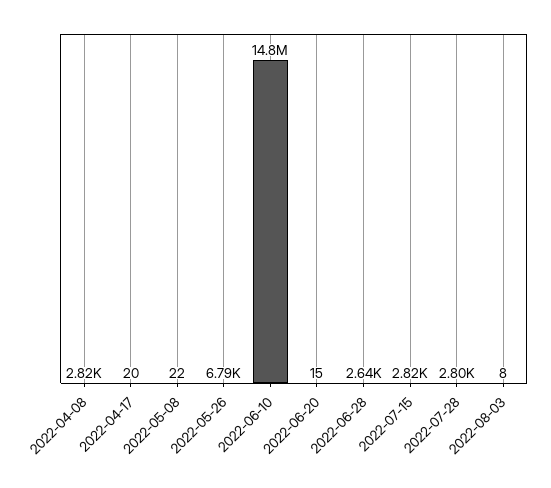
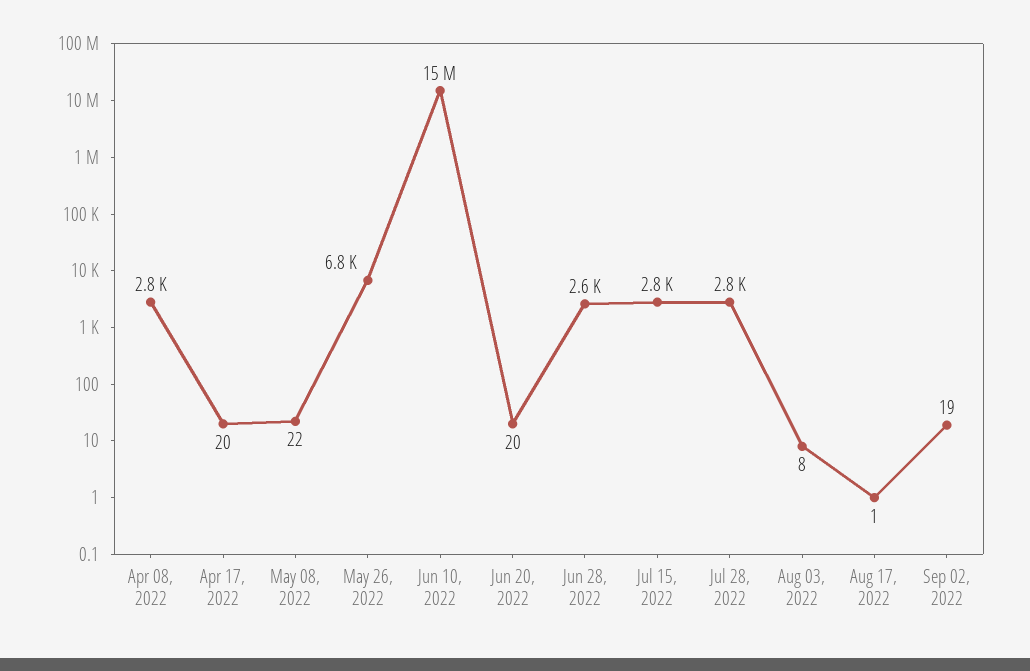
2022-06-20: 15 -> 20
Aug 17, 2022: none -> 1
Sep 02, 2022: none -> 19

